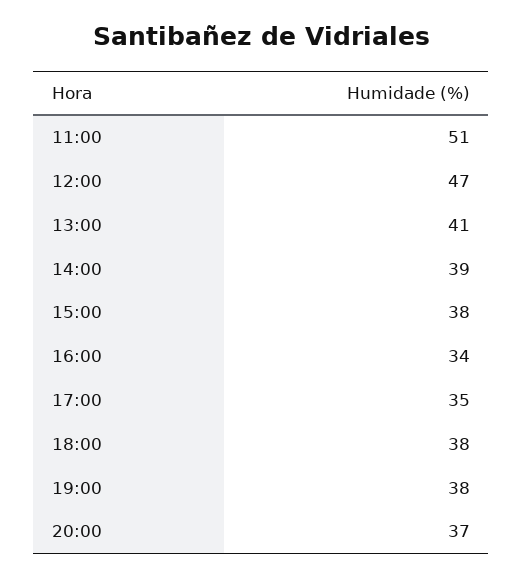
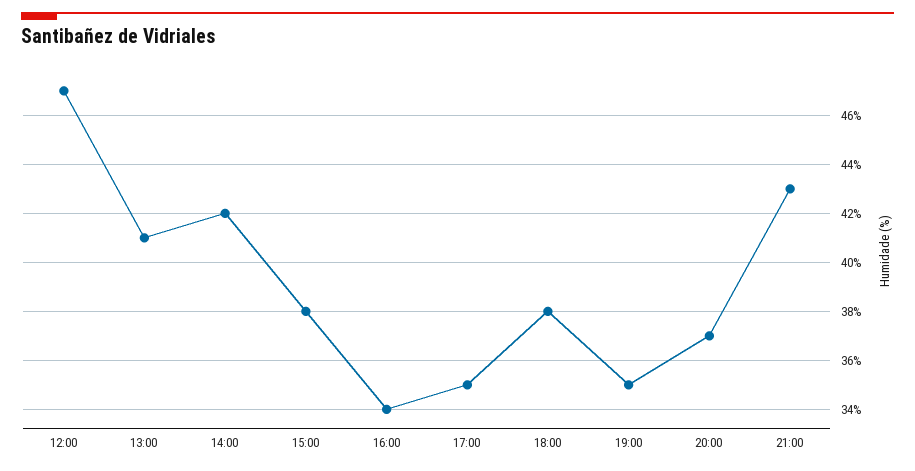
11:00: 51 -> none
14:00: 39 -> 42
19:00: 38 -> 35
21:00: none -> 43

